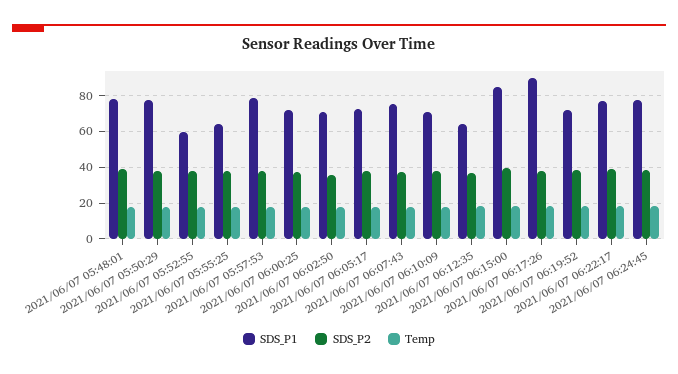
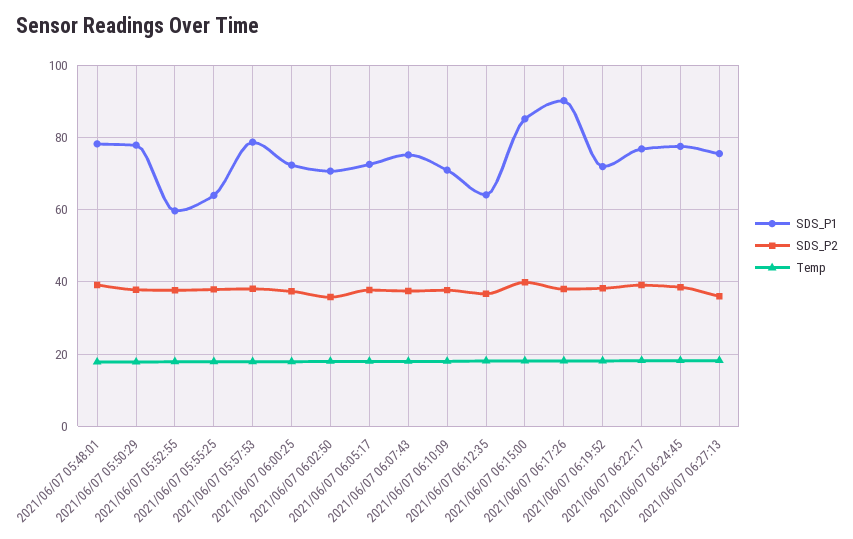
SDS_P1, 2021/06/07 06:27:13: none -> 76
SDS_P2, 2021/06/07 06:27:13: none -> 36
Temp, 2021/06/07 06:27:13: none -> 18

